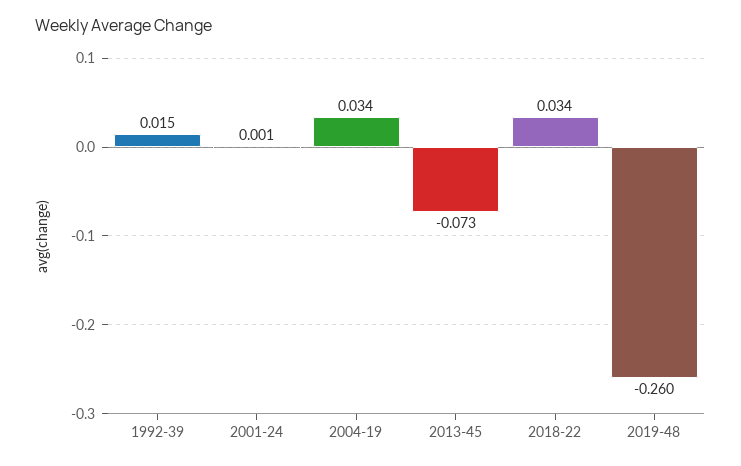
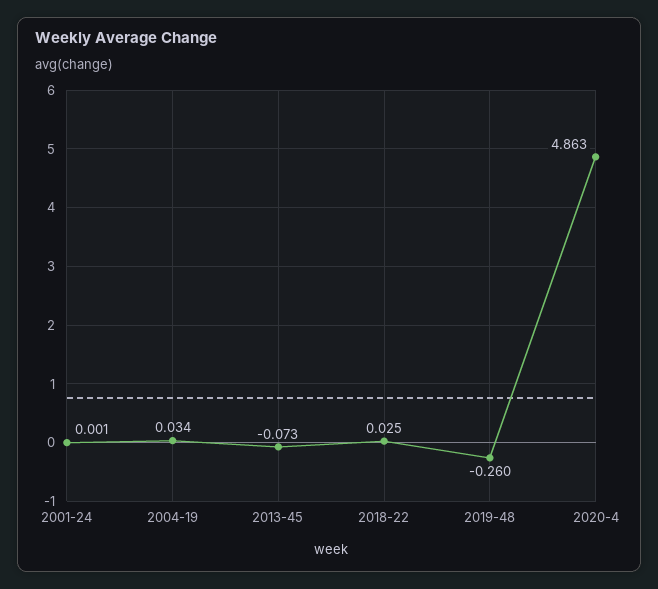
1992-39: 0.015 -> none
2018-22: 0.034 -> 0.025
2020-4: none -> 4.863

